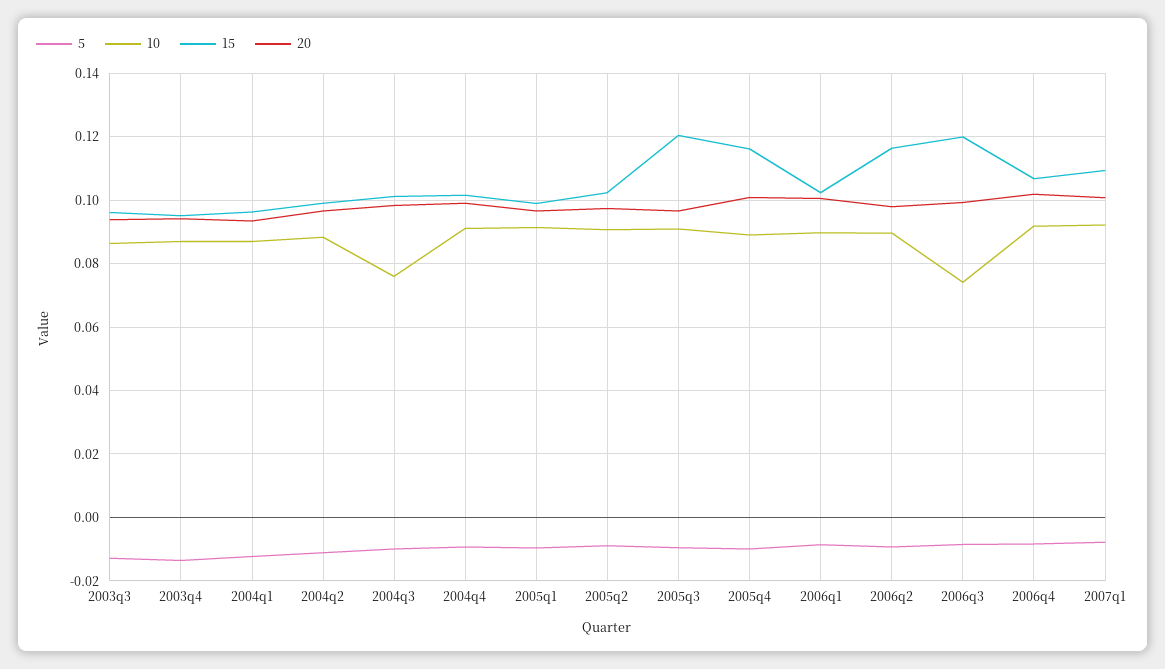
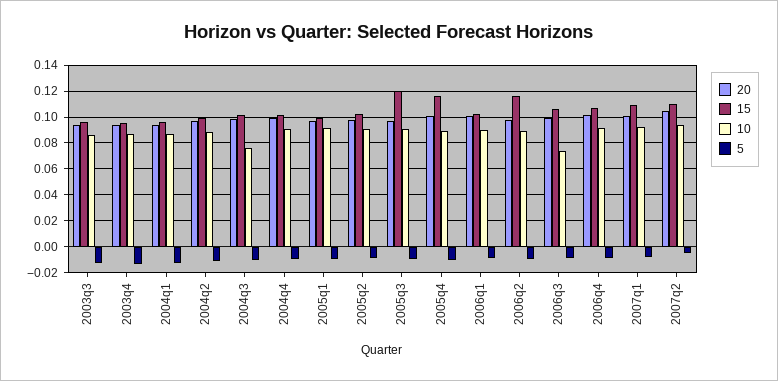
15, 2006q3: 0.12 -> 0.105
20, 2007q2: none -> 0.105
15, 2007q2: none -> 0.11
10, 2007q2: none -> 0.095
5, 2007q2: none -> -0.005

